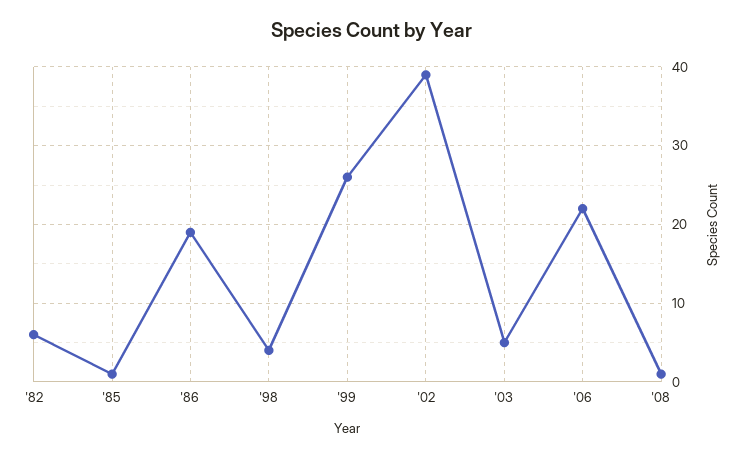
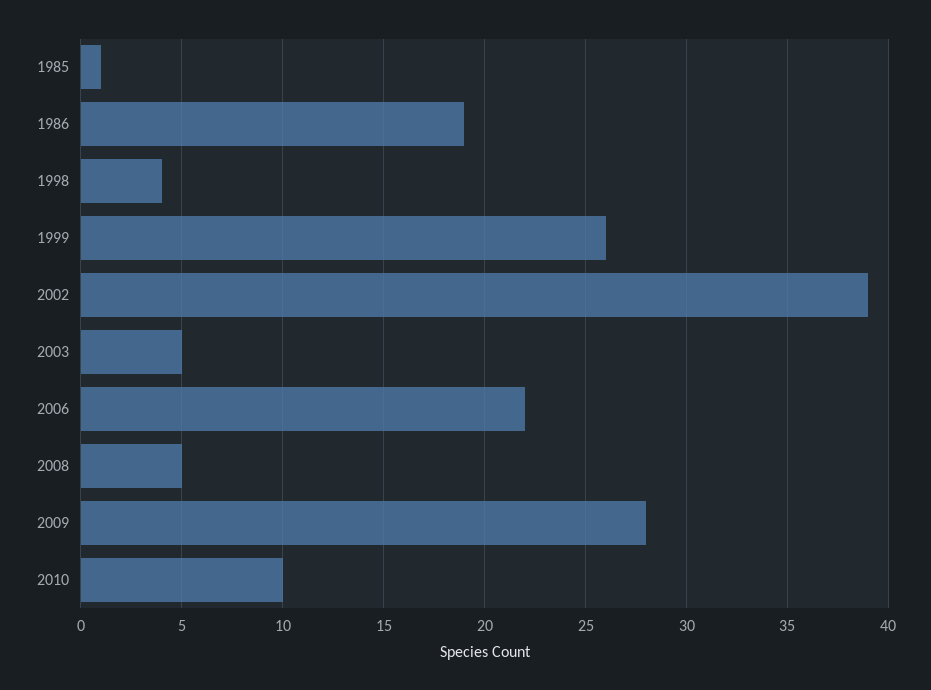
'82: 6 -> none
'08: 1 -> 5
2009: none -> 28
2010: none -> 10

